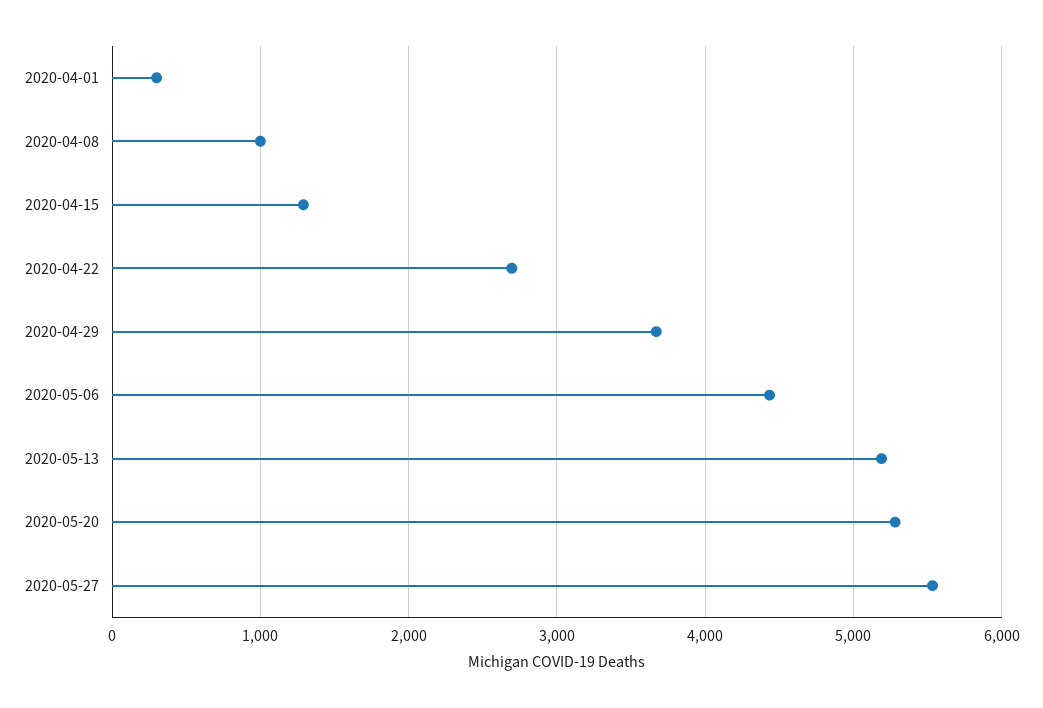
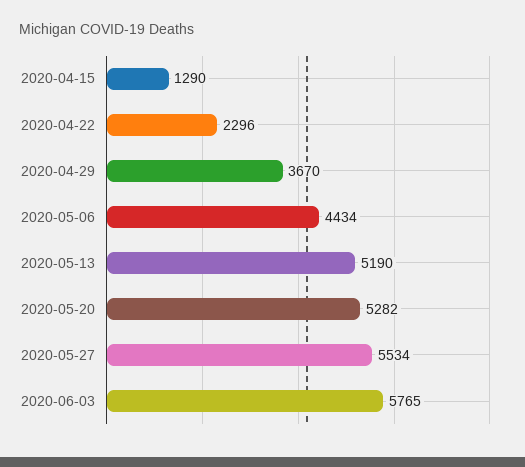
2020-04-01: 300 -> none
2020-04-08: 1000 -> none
2020-04-22: 2700 -> 2296
2020-06-03: none -> 5765

